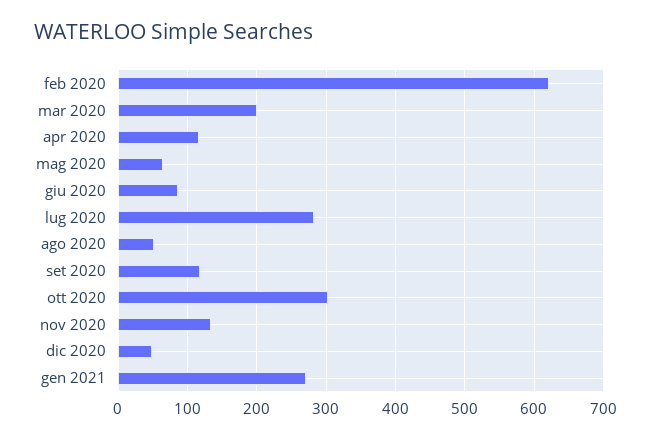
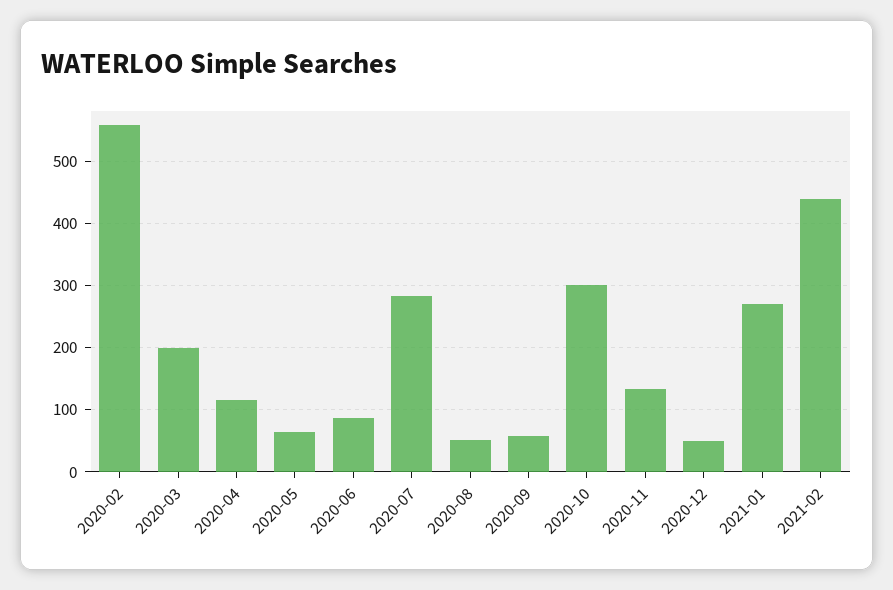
feb 2020: 620 -> 560
set 2020: 120 -> 60
2021-02: none -> 440

